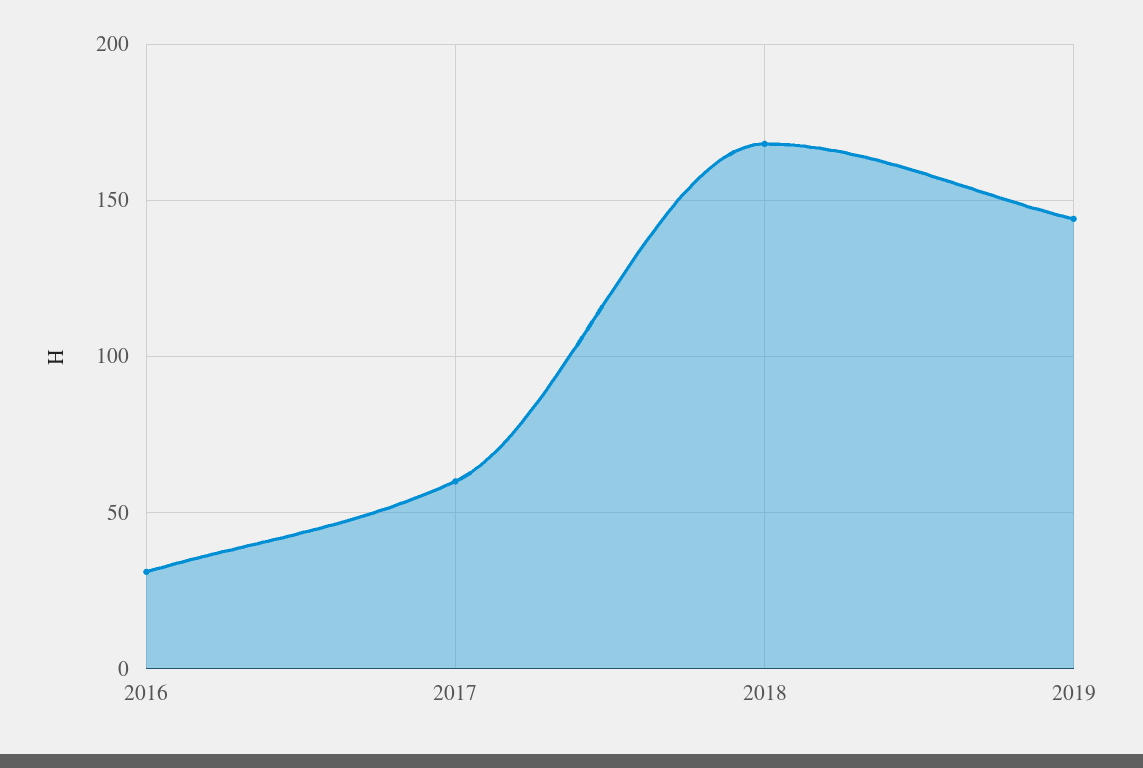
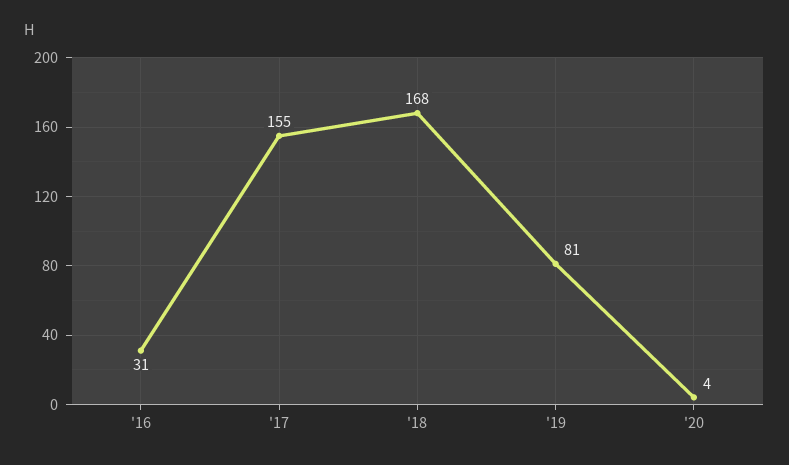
2017: 60 -> 155
2019: 145 -> 81
'20: none -> 4

